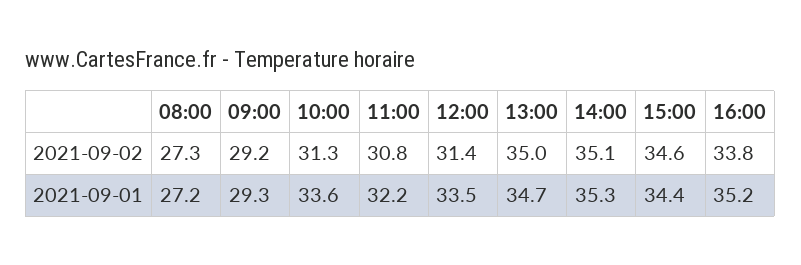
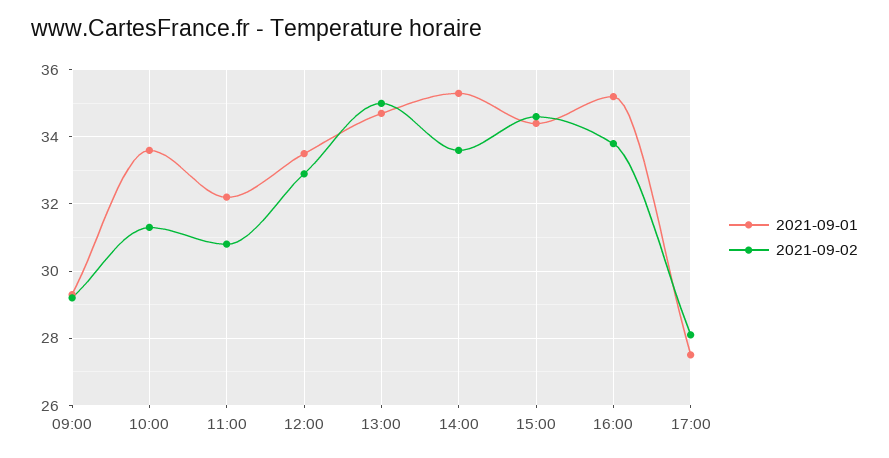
2021-09-02, 08:00: 27.3 -> none
2021-09-02, 12:00: 31.4 -> 33
2021-09-02, 14:00: 35.1 -> 33.5
2021-09-01, 08:00: 27.2 -> none
2021-09-01, 17:00: none -> 27.5
2021-09-02, 17:00: none -> 28

